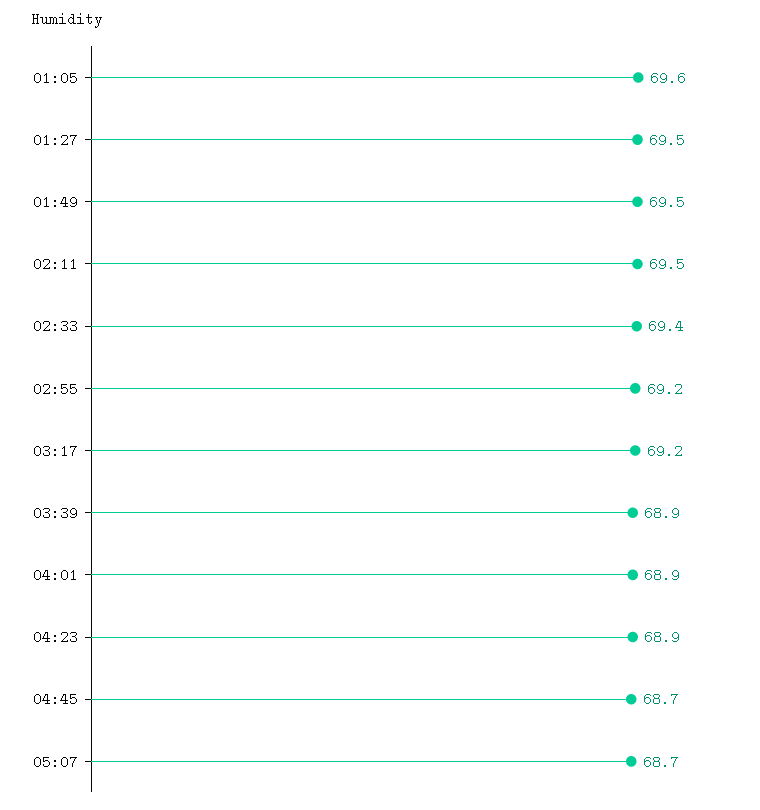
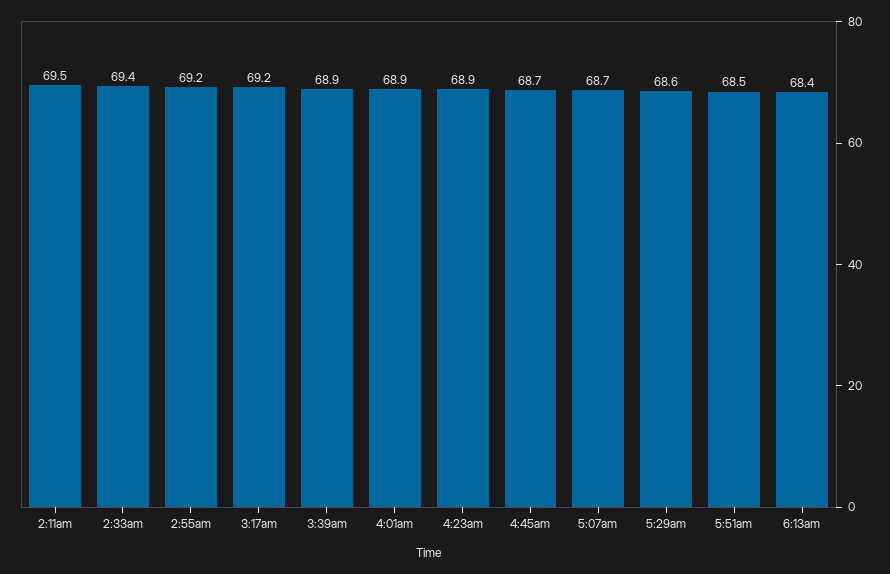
01:05: 69.6 -> none
01:27: 69.5 -> none
01:49: 69.5 -> none
5:29am: none -> 68.6
5:51am: none -> 68.5
6:13am: none -> 68.4

